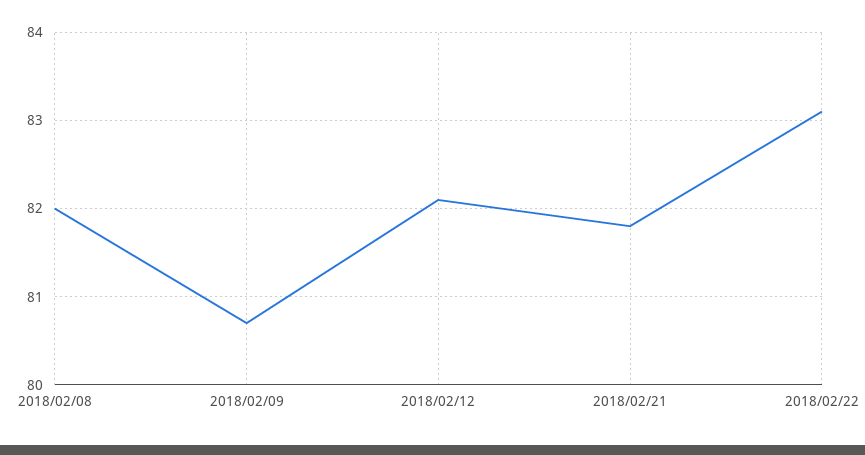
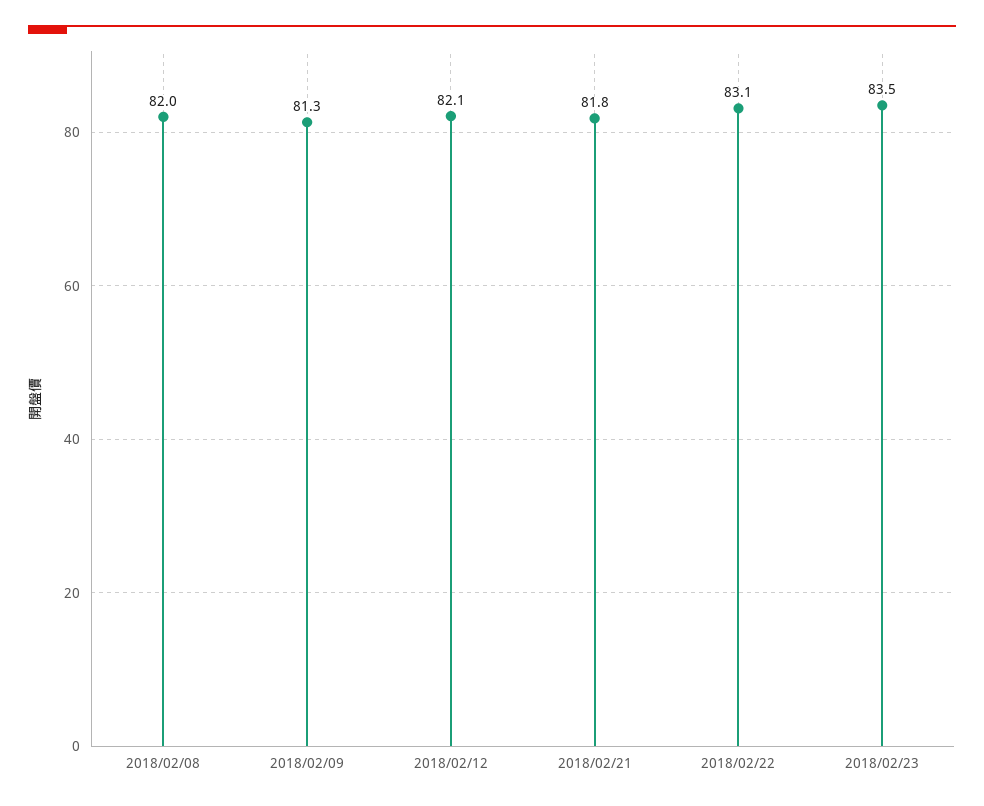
2018/02/09: 80.7 -> 81.3
2018/02/23: none -> 83.5

